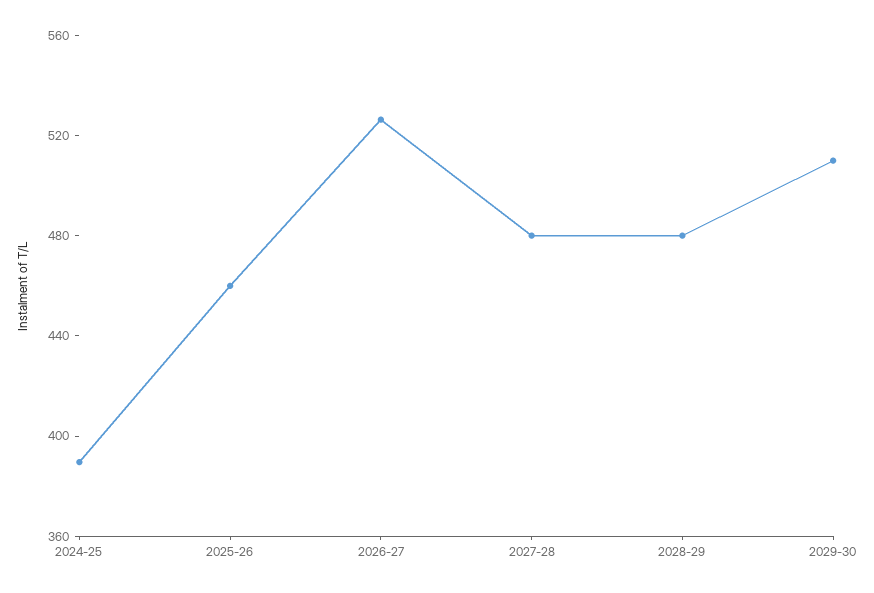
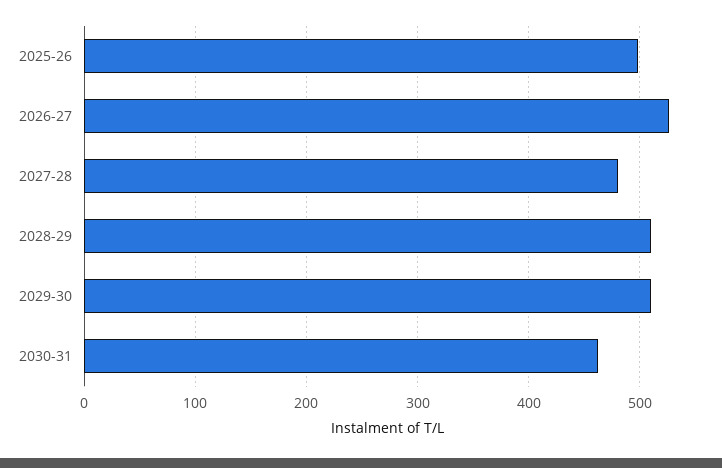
2024-25: 390 -> none
2025-26: 460 -> 500
2028-29: 480 -> 510
2030-31: none -> 460

